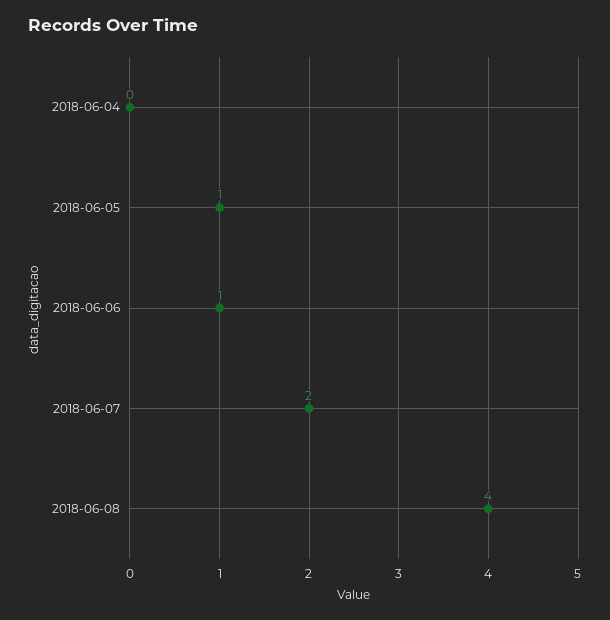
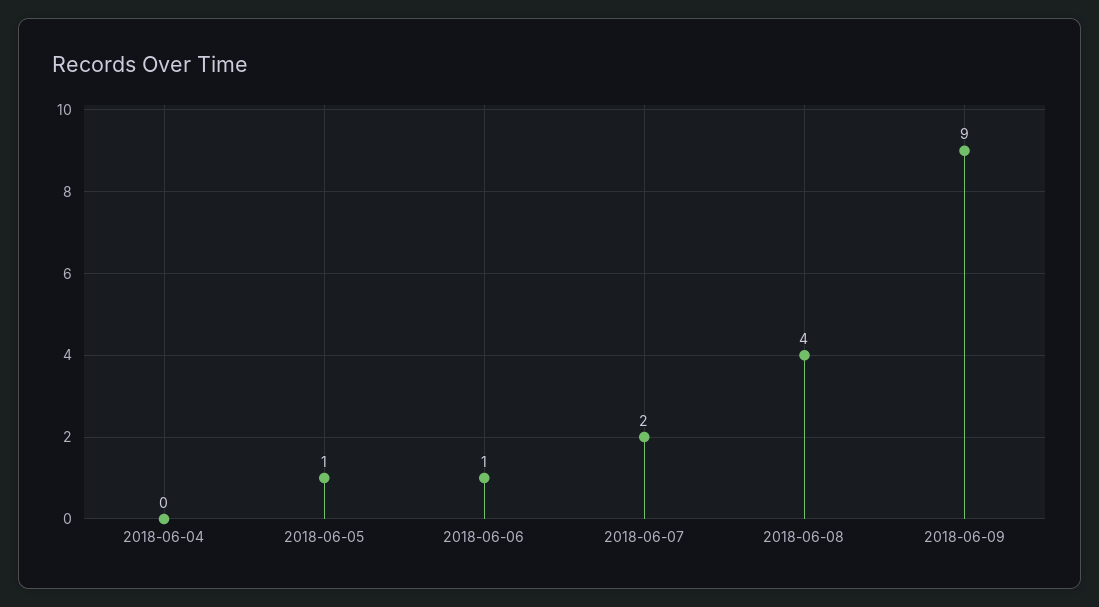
2018-06-09: none -> 9

